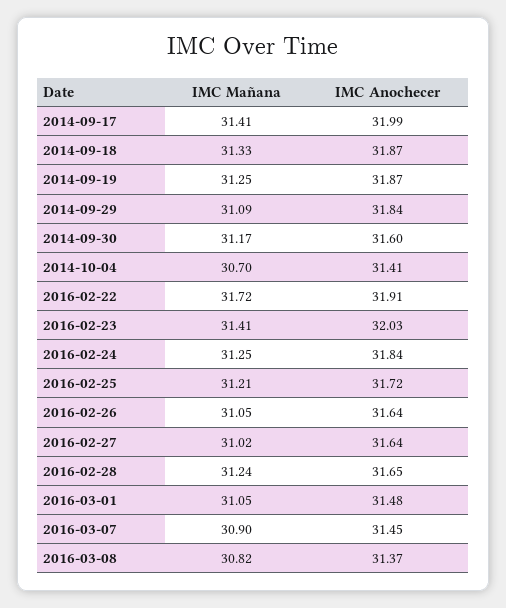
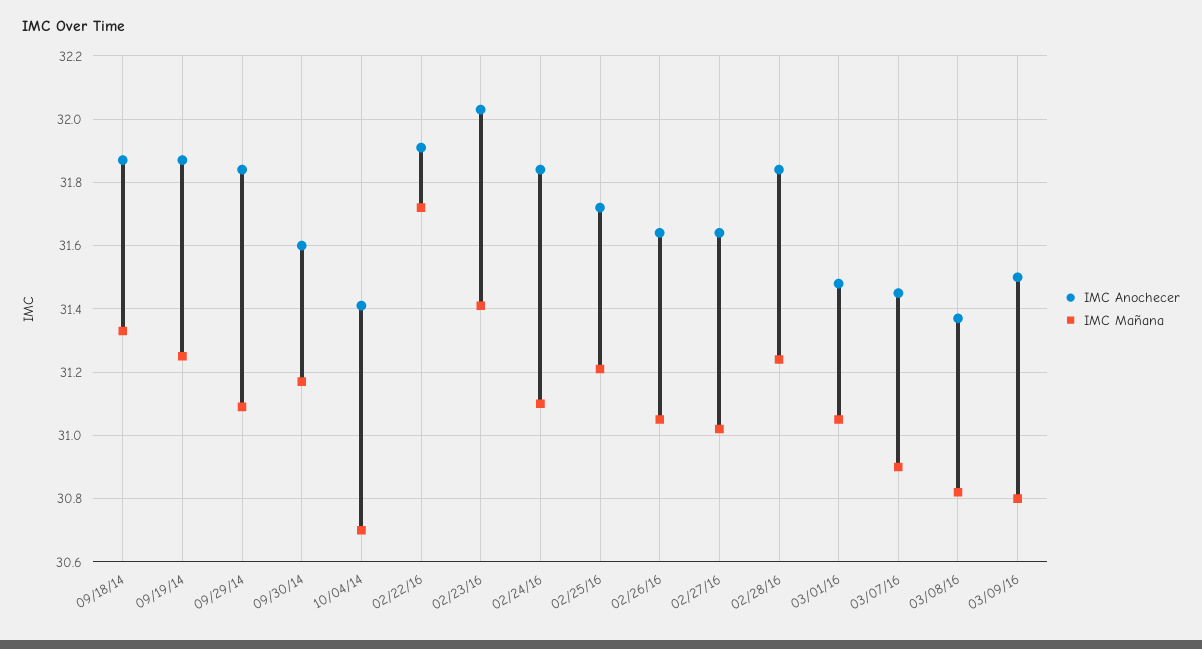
IMC Mañana, 2014-09-17: 31.41 -> none
IMC Anochecer, 2014-09-17: 31.99 -> none
IMC Mañana, 2016-02-24: 31.25 -> 31.1
IMC Anochecer, 2016-02-28: 31.65 -> 31.85
IMC Anochecer, 03/09/16: none -> 31.5
IMC Mañana, 03/09/16: none -> 30.8

